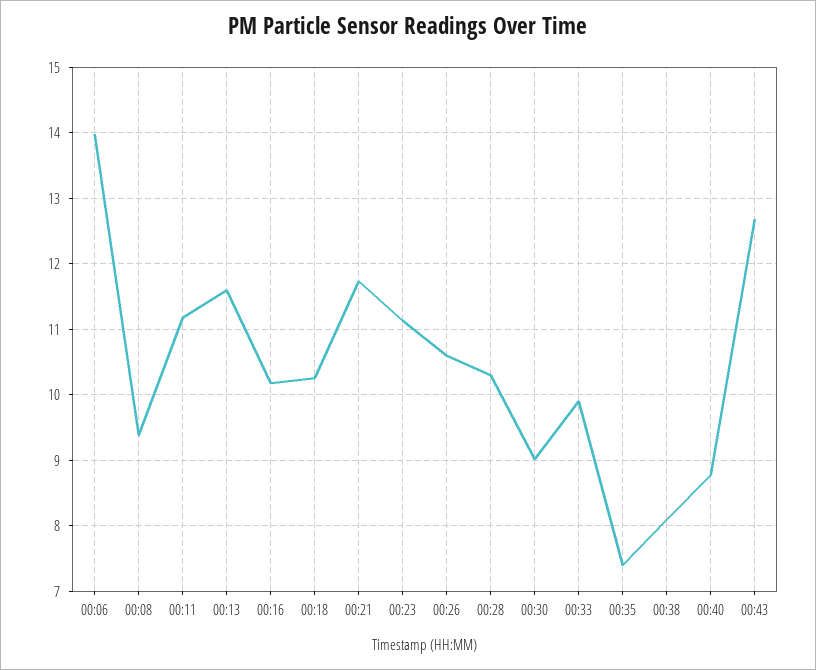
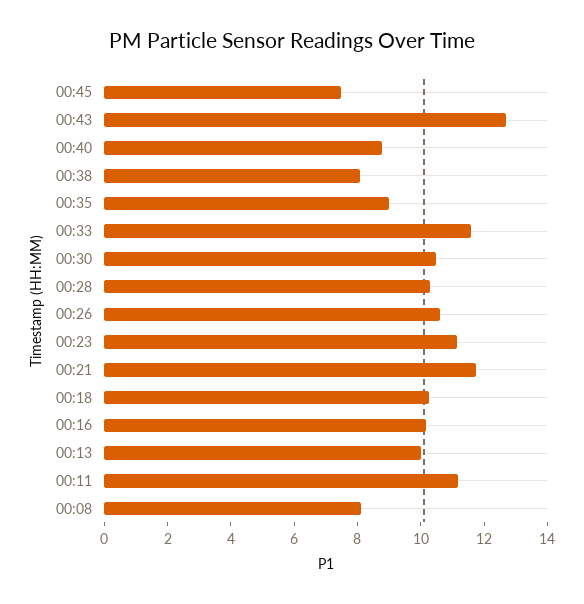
00:06: 14 -> none
00:08: 9.4 -> 8
00:13: 11.6 -> 10
00:30: 9 -> 10.5
00:33: 9.9 -> 11.5
00:35: 7.4 -> 9
00:45: none -> 7.5

